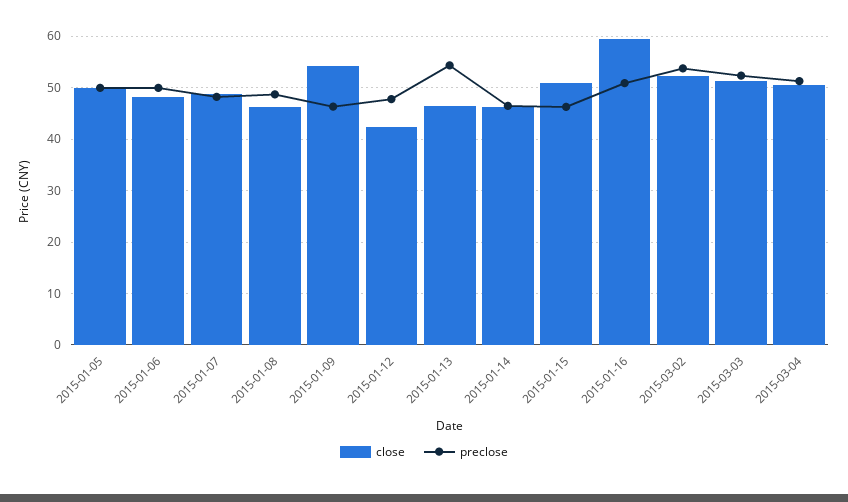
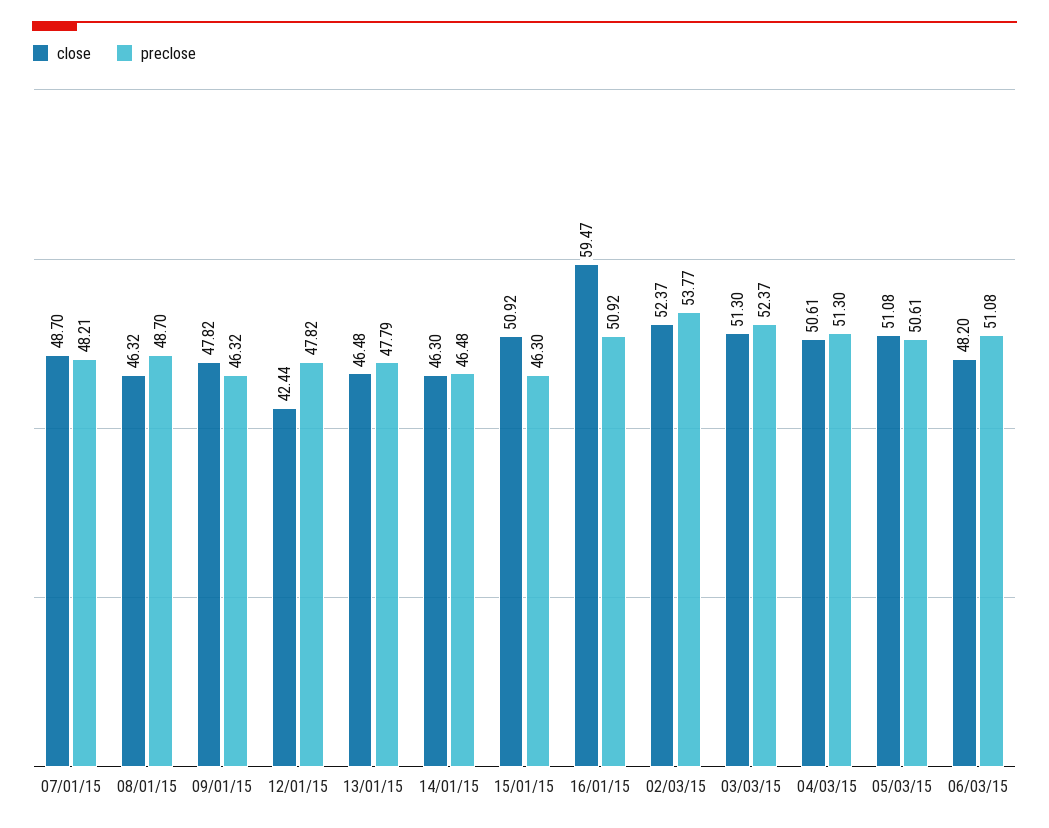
close, 2015-01-05: 50 -> none
preclose, 2015-01-05: 50 -> none
close, 2015-01-06: 48 -> none
preclose, 2015-01-06: 50 -> none
close, 2015-01-09: 54 -> 47.82
preclose, 2015-01-13: 54 -> 47.79
close, 05/03/15: none -> 51.08
preclose, 05/03/15: none -> 50.61
close, 06/03/15: none -> 48.2
preclose, 06/03/15: none -> 51.08

